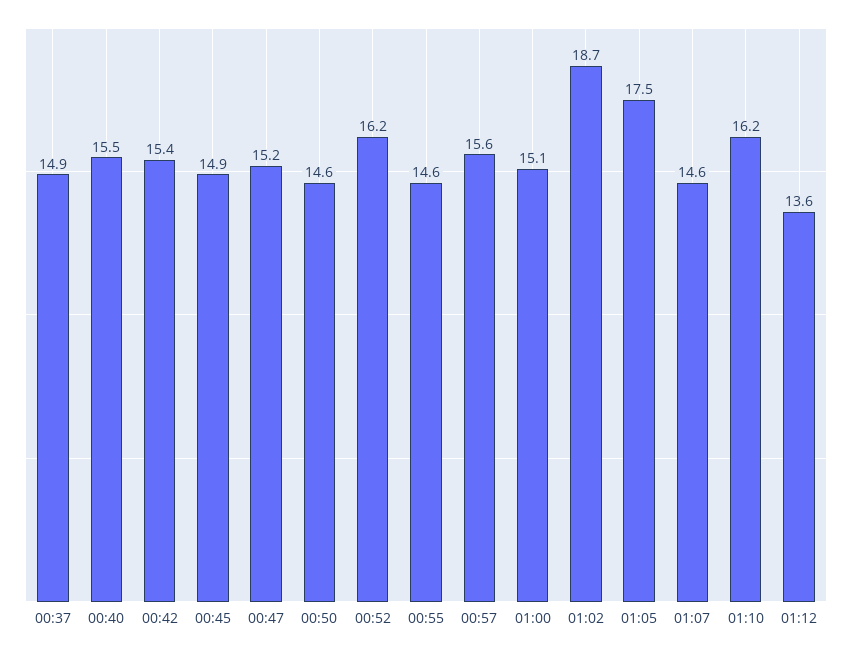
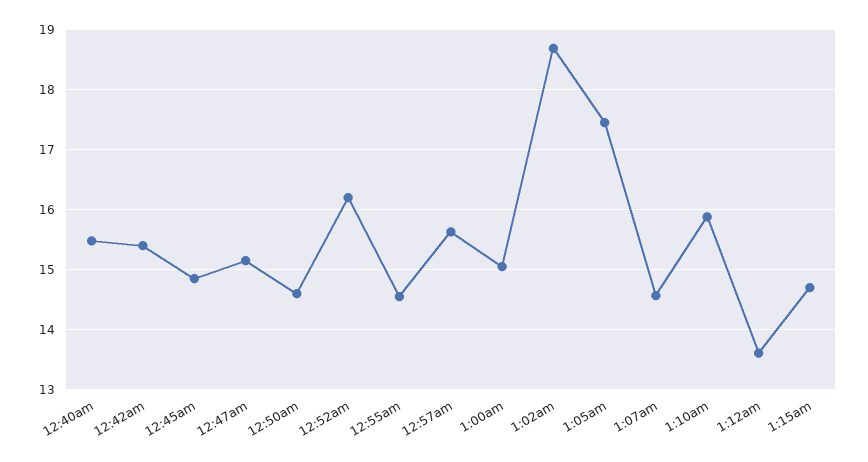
00:37: 14.9 -> none
01:10: 16.2 -> 15.9
1:15am: none -> 14.7

